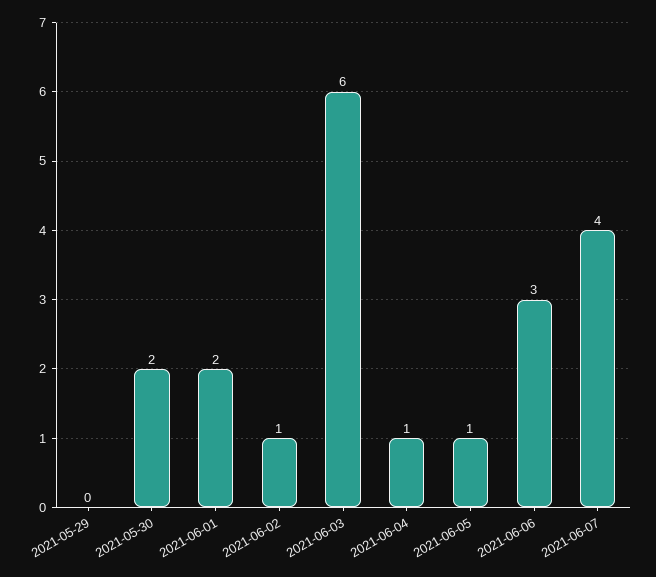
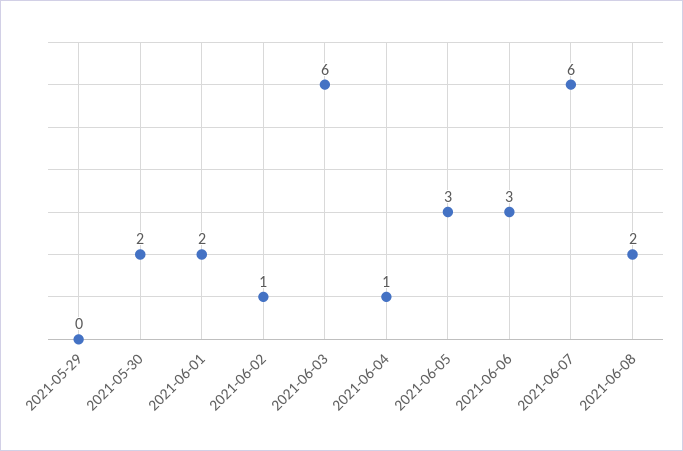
2021-06-05: 1 -> 3
2021-06-07: 4 -> 6
2021-06-08: none -> 2

